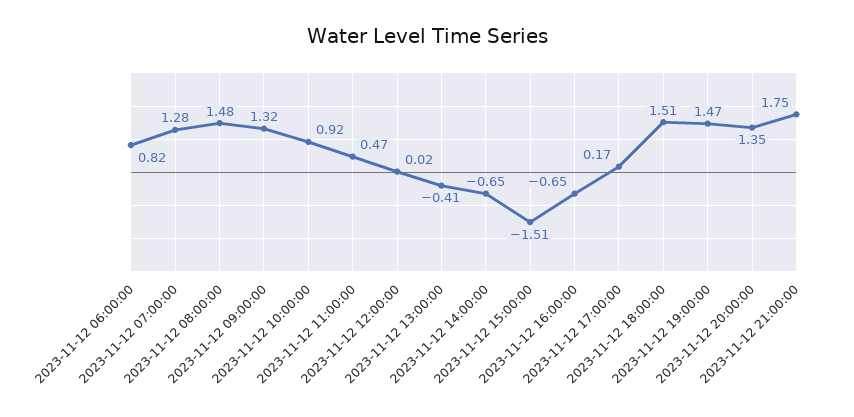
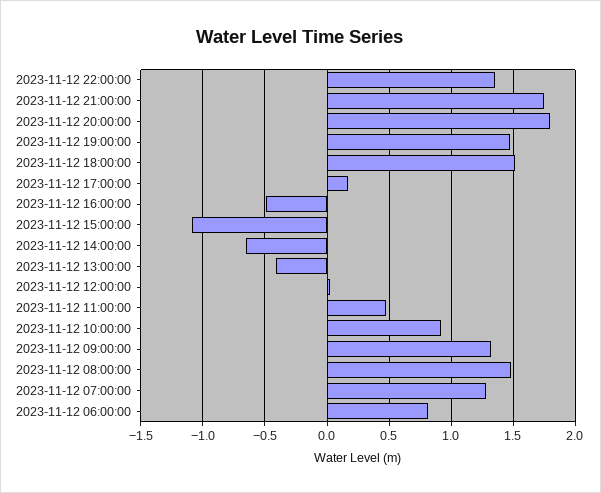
2023-11-12 15:00:00: -1.51 -> -1.1
2023-11-12 16:00:00: -0.65 -> -0.5
2023-11-12 20:00:00: 1.35 -> 1.8
2023-11-12 22:00:00: none -> 1.35

